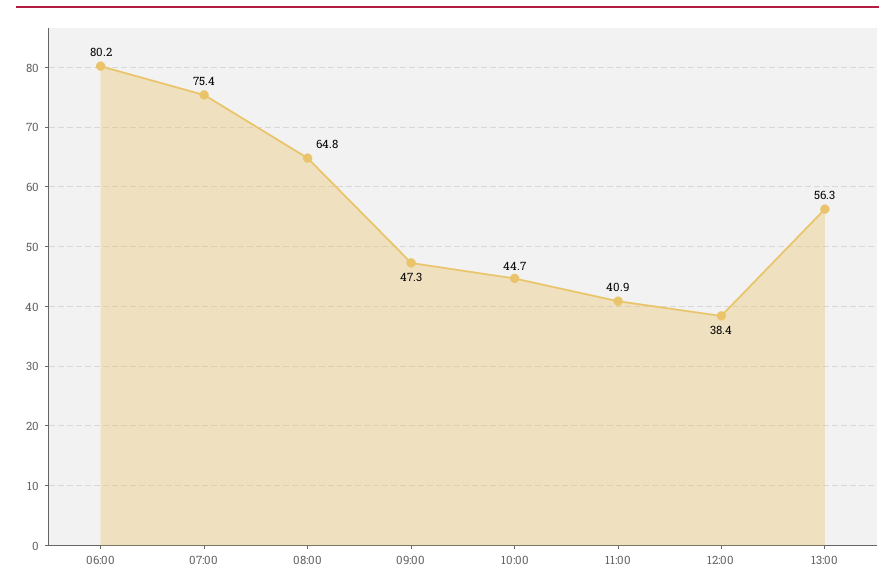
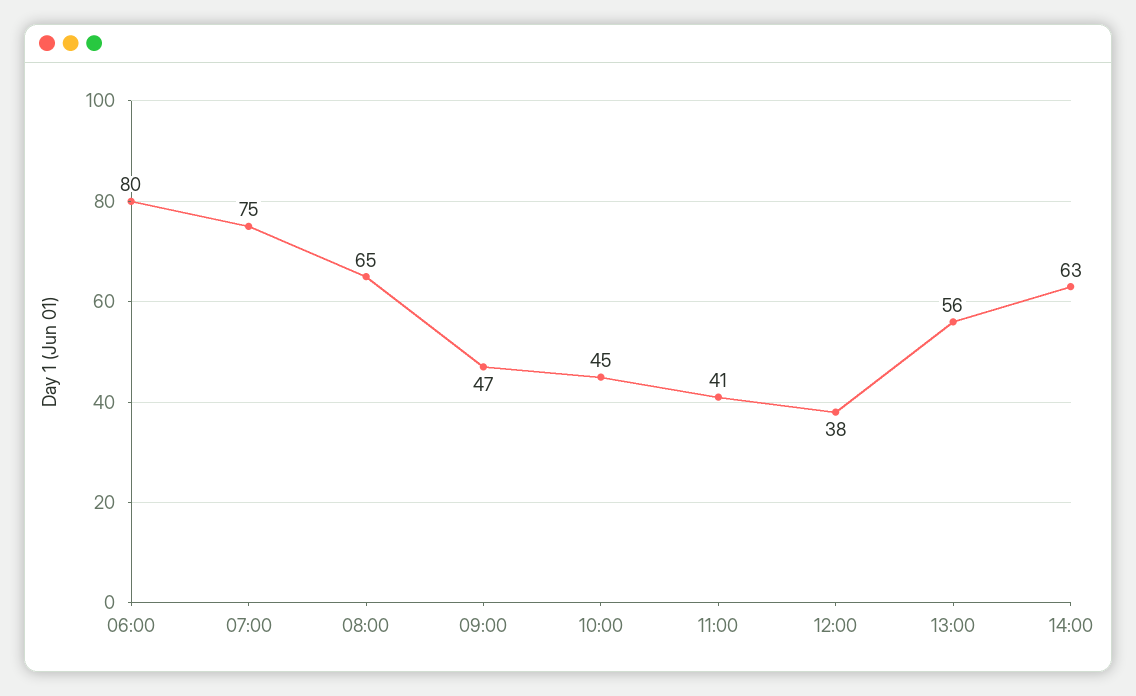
14:00: none -> 63

